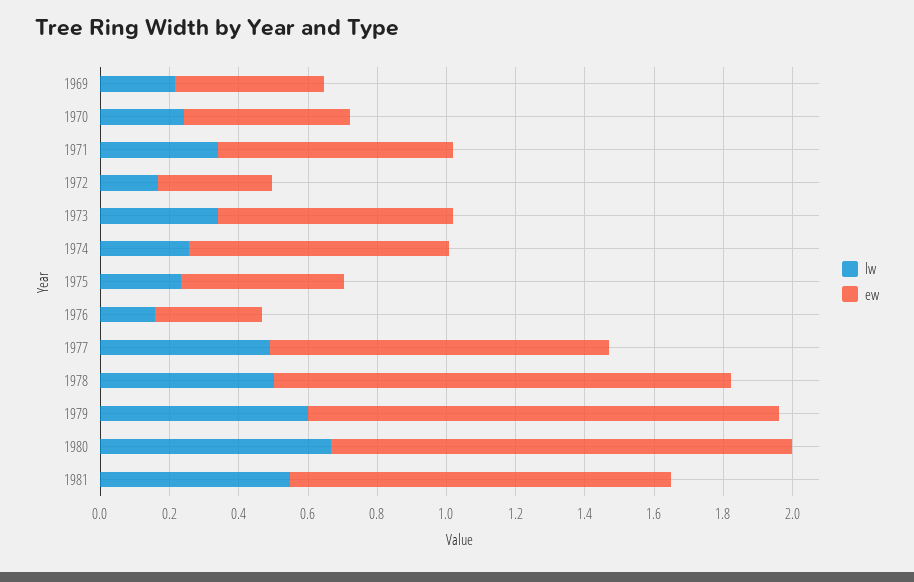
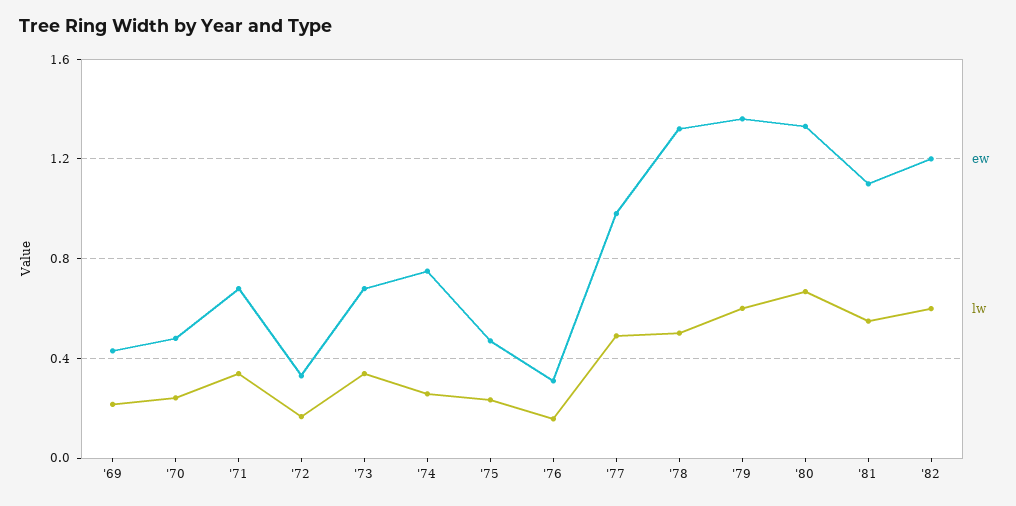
ew, '82: none -> 1.2
lw, '82: none -> 0.6

